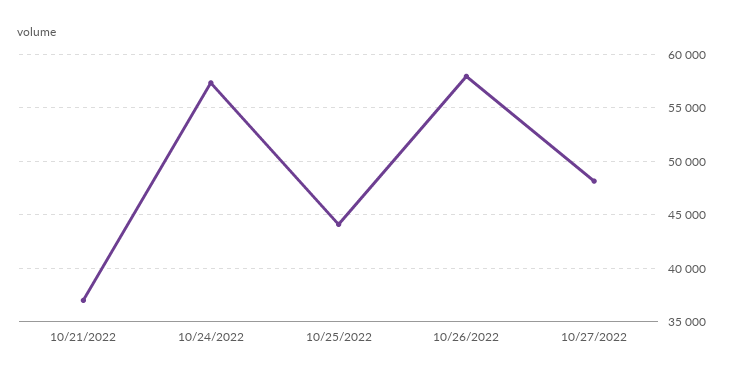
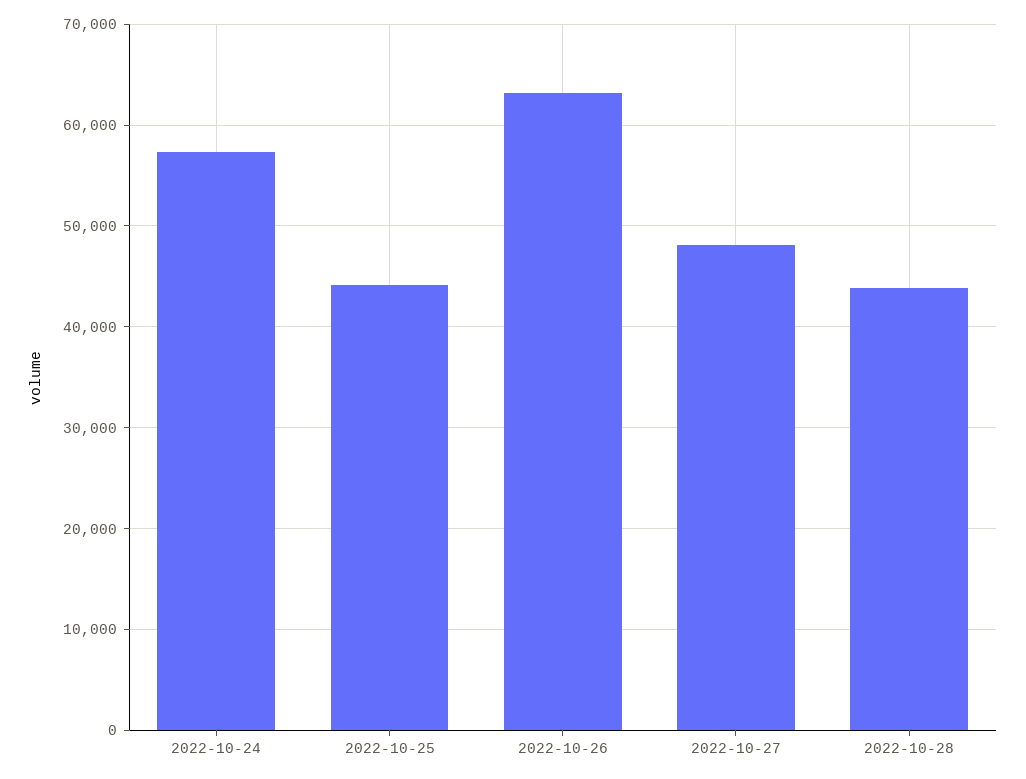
10/21/2022: 37000 -> none
10/26/2022: 58000 -> 63000
2022-10-28: none -> 44000

